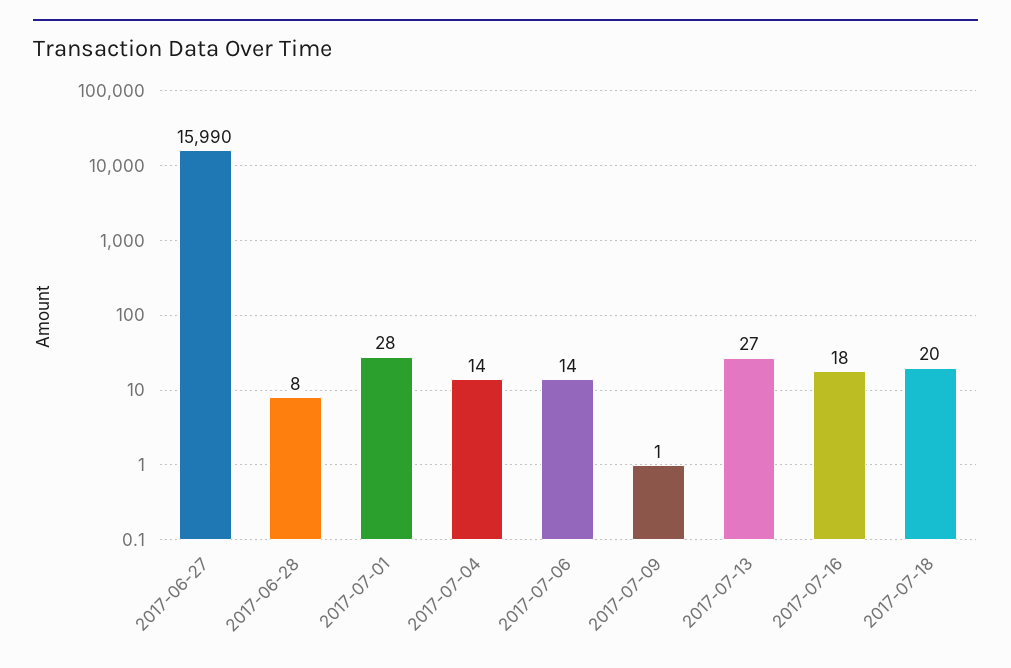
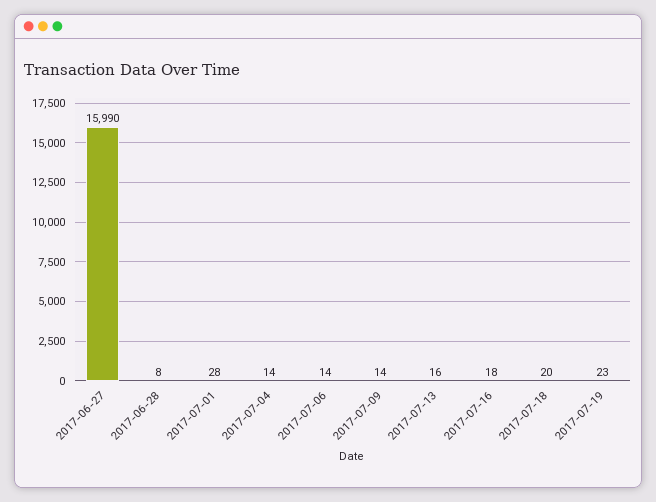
2017-07-09: 1 -> 14
2017-07-13: 27 -> 16
2017-07-19: none -> 23

